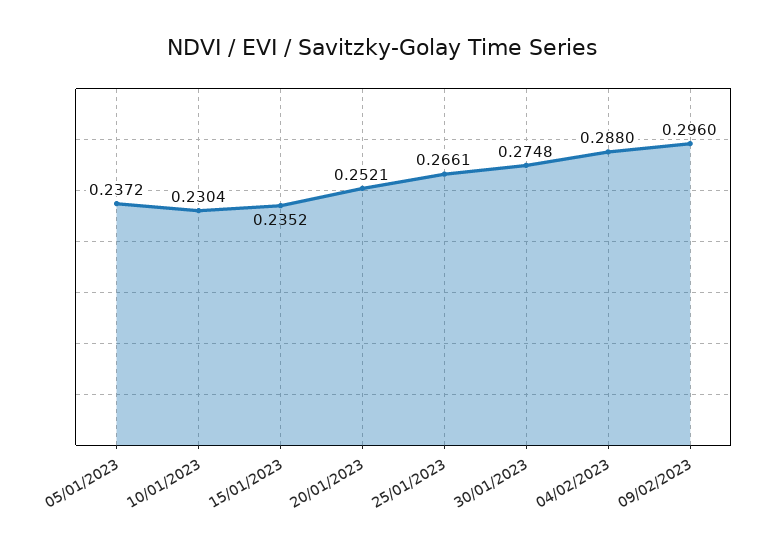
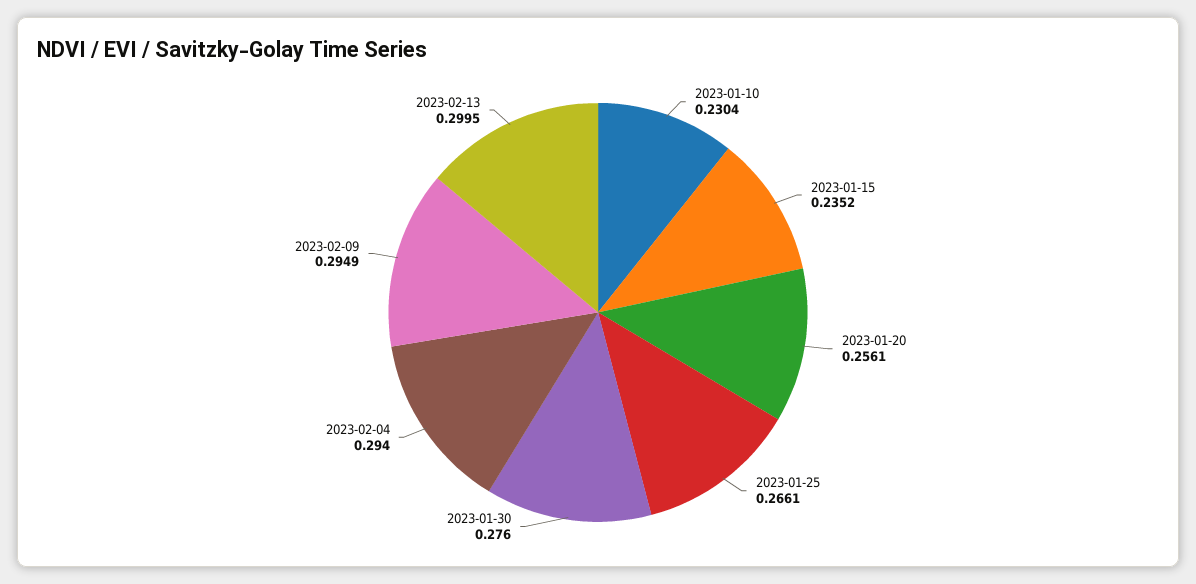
05/01/2023: 0.2372 -> none
20/01/2023: 0.2521 -> 0.2561
30/01/2023: 0.2748 -> 0.276
04/02/2023: 0.288 -> 0.294
09/02/2023: 0.296 -> 0.2949
2023-02-13: none -> 0.2995

